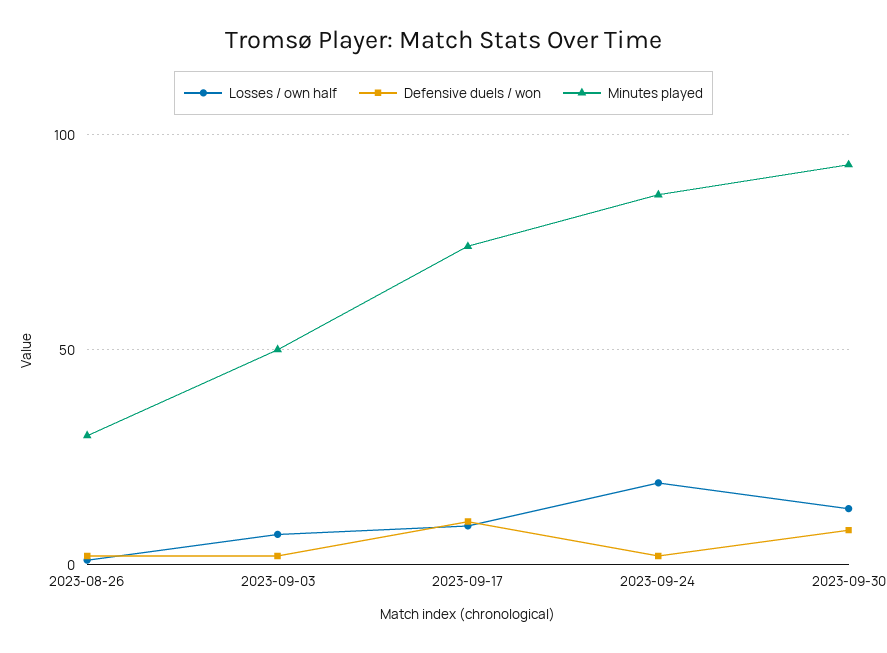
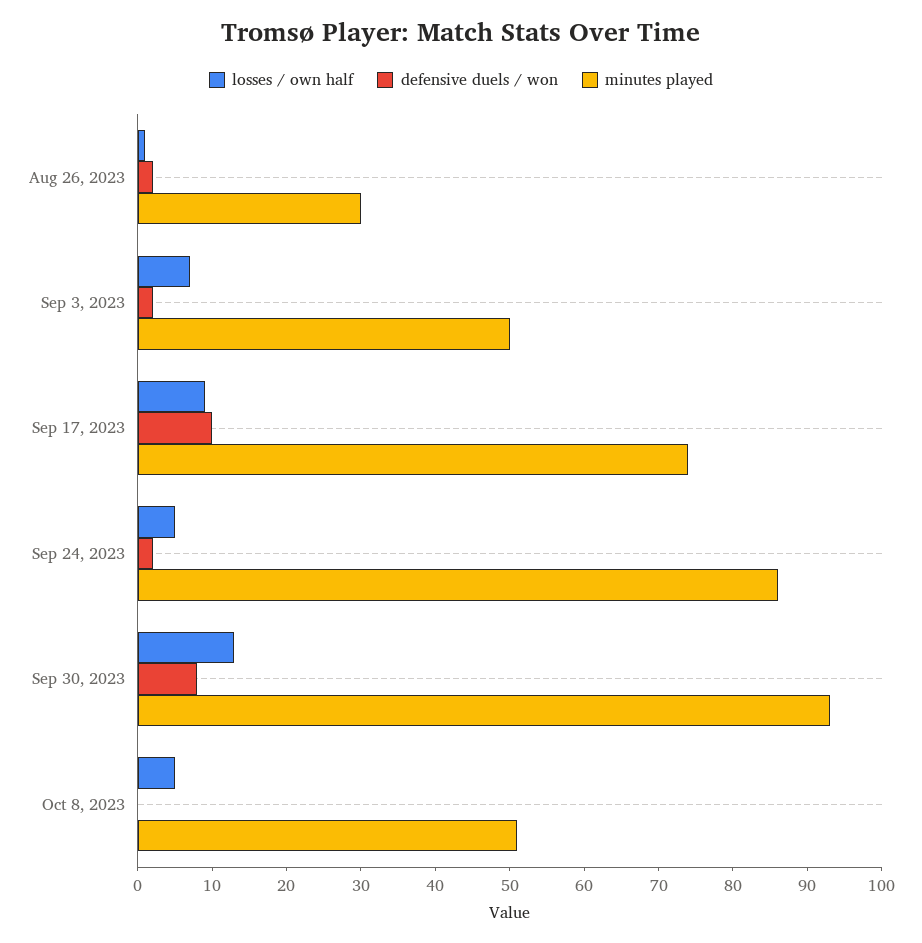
Losses / own half, 2023-09-24: 20 -> 5
Losses / own half, Oct 8, 2023: none -> 5
Defensive duels / won, Oct 8, 2023: none -> 0
Minutes played, Oct 8, 2023: none -> 50

